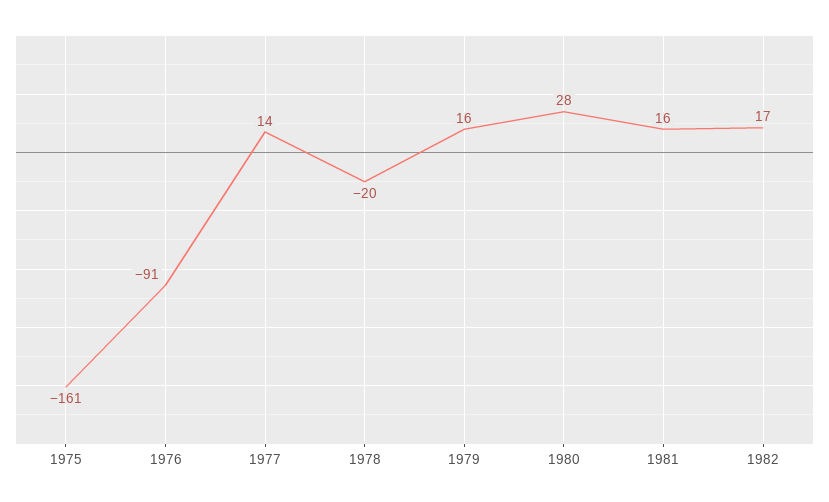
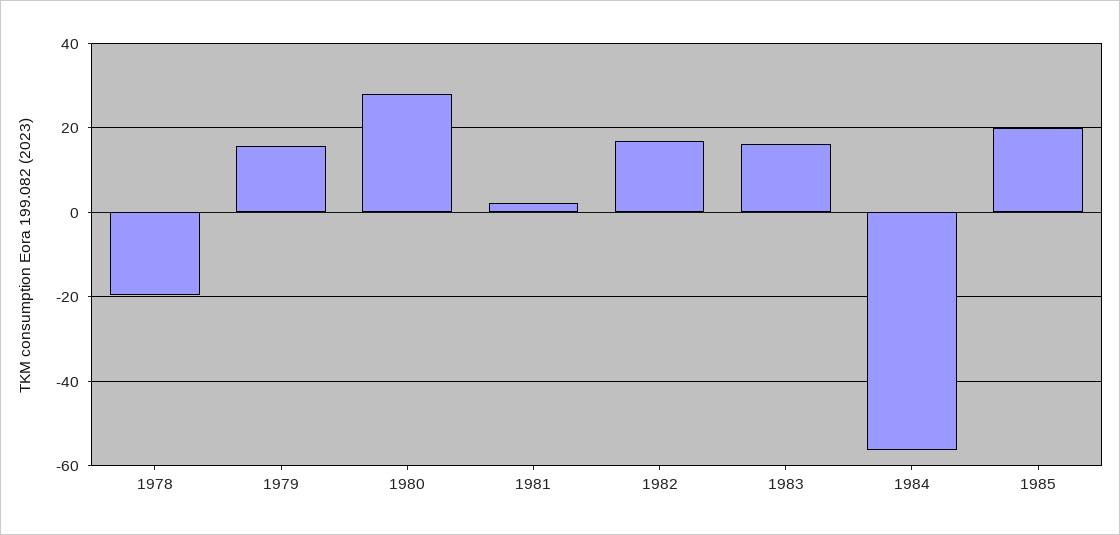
1975: -161 -> none
1976: -91 -> none
1977: 14 -> none
1981: 16 -> 2
1983: none -> 16
1984: none -> -56
1985: none -> 20

